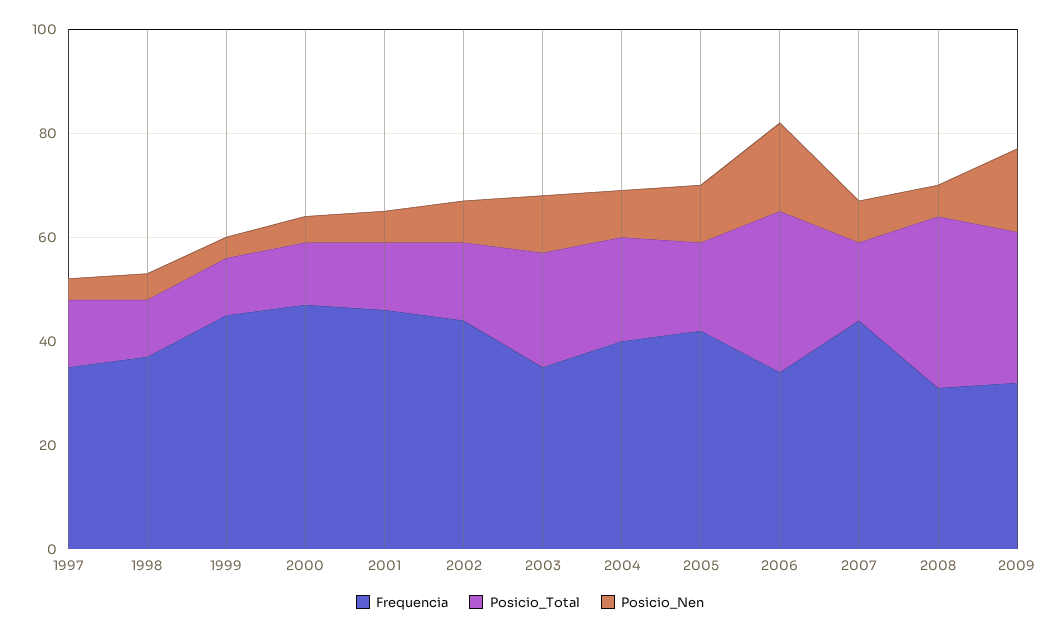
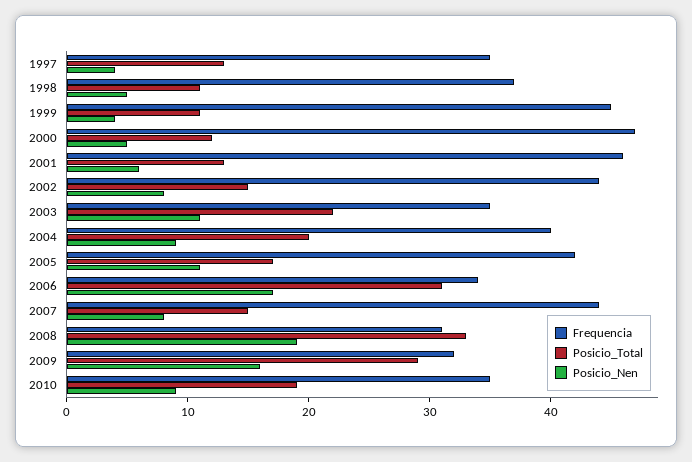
Posicio_Nen, 2008: 5 -> 19
Frequencia, 2010: none -> 35
Posicio_Total, 2010: none -> 19
Posicio_Nen, 2010: none -> 9

